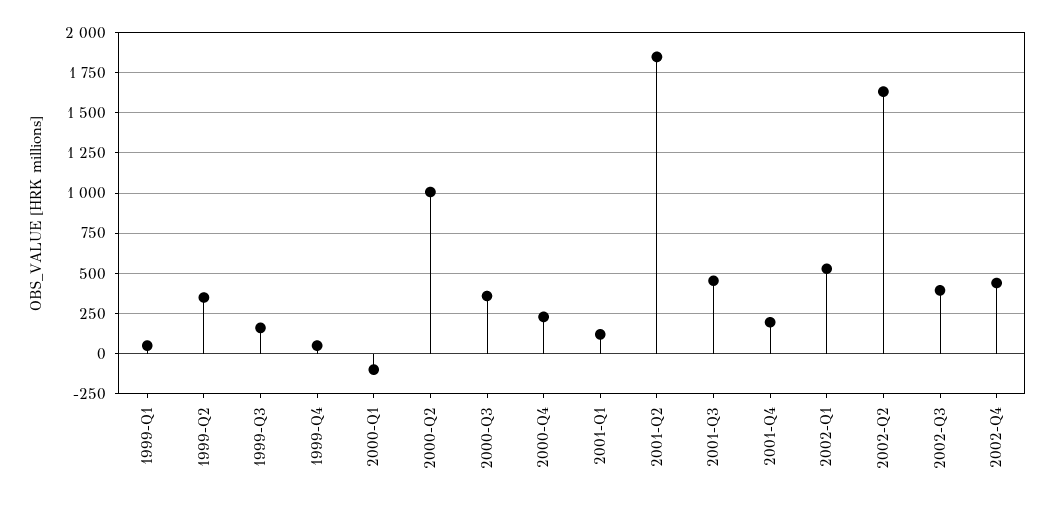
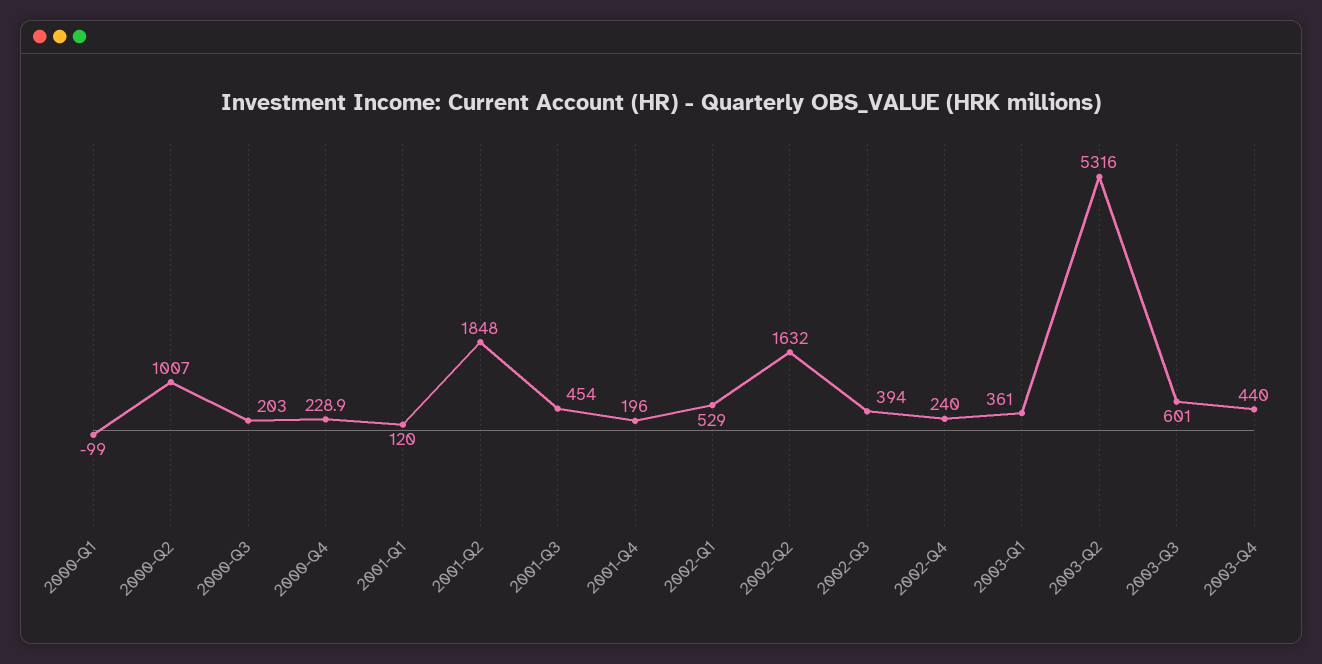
1999-Q1: 50 -> none
1999-Q2: 350 -> none
1999-Q3: 150 -> none
1999-Q4: 50 -> none
2000-Q3: 350 -> 203
2002-Q4: 450 -> 240
2003-Q1: none -> 361
2003-Q2: none -> 5316
2003-Q3: none -> 601
2003-Q4: none -> 440

